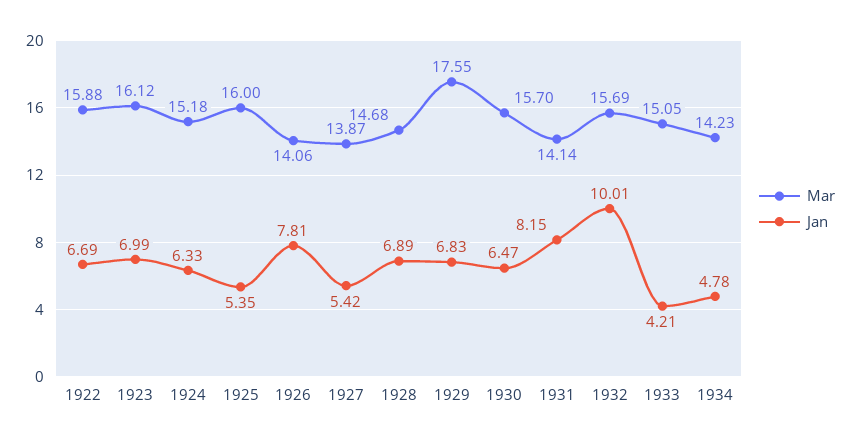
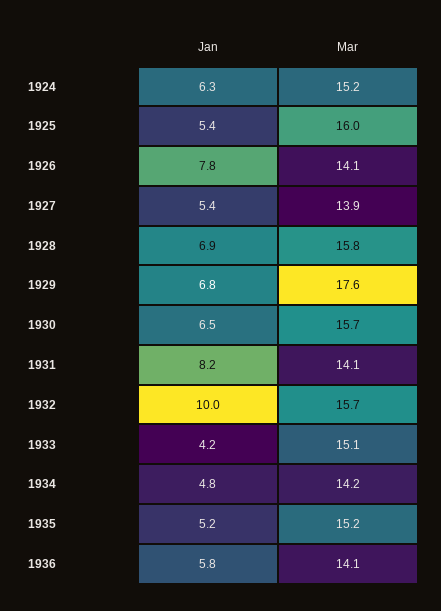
Mar, 1922: 15.88 -> none
Jan, 1922: 6.69 -> none
Mar, 1923: 16.12 -> none
Jan, 1923: 6.99 -> none
Mar, 1928: 14.68 -> 15.8
Jan, 1935: none -> 5.2
Mar, 1935: none -> 15.2
Jan, 1936: none -> 5.8
Mar, 1936: none -> 14.1

